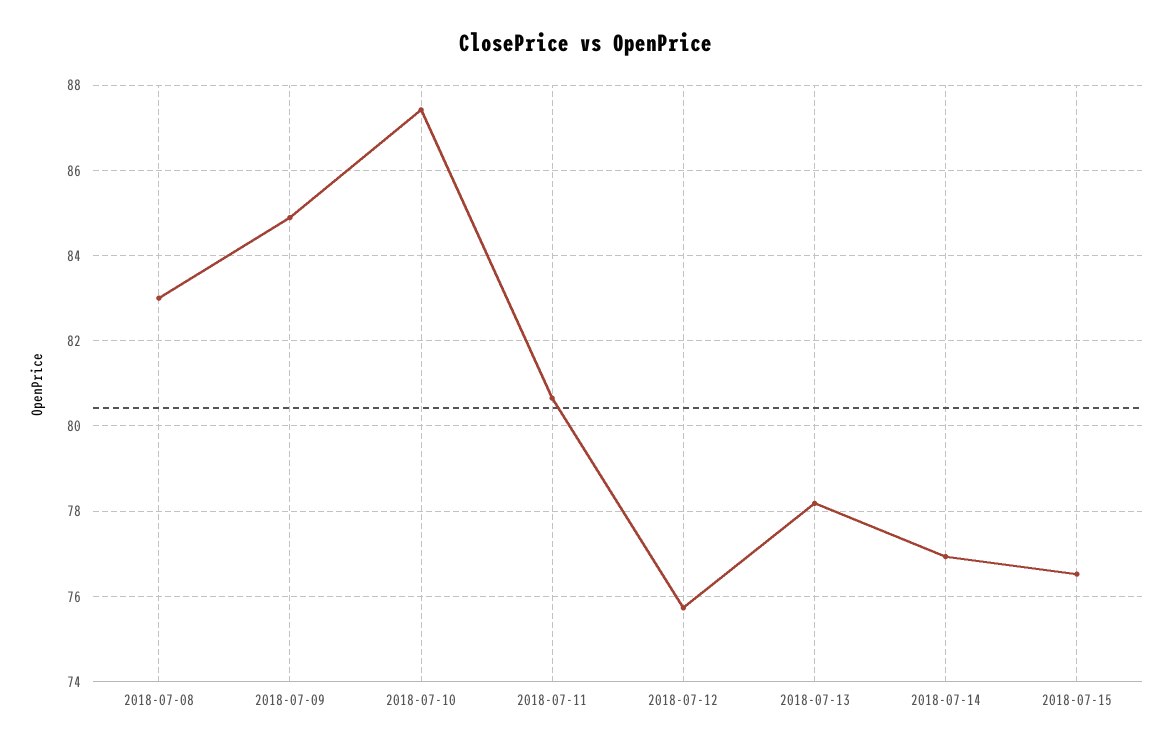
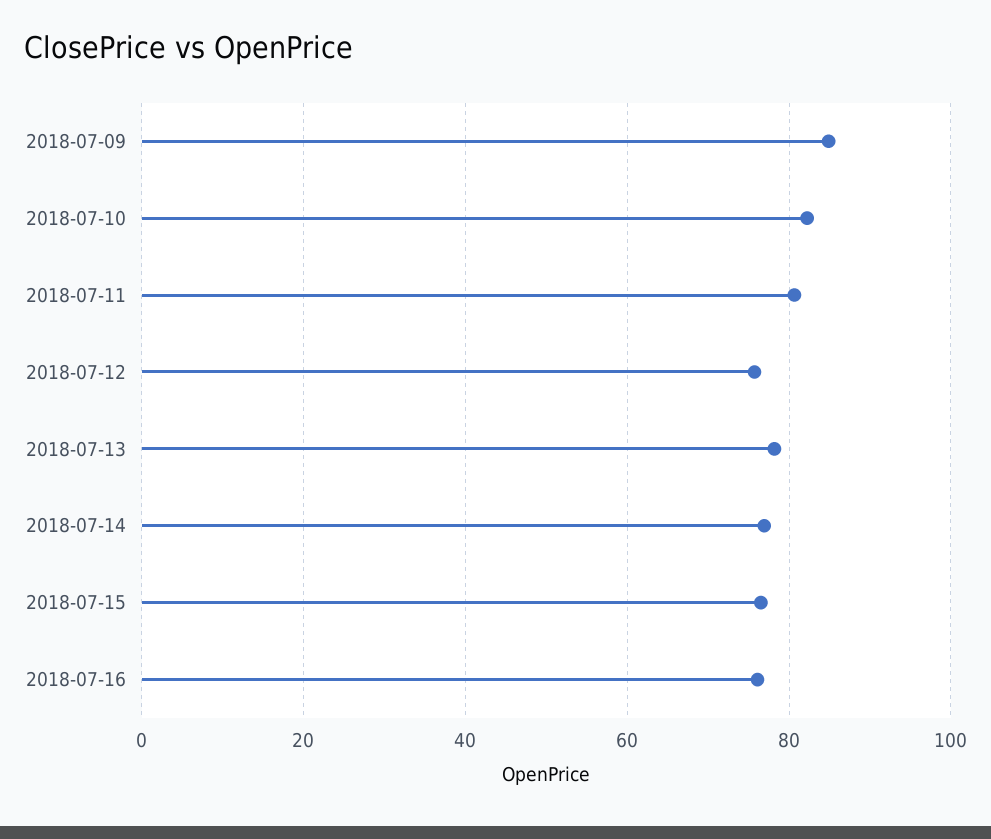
2018-07-08: 83 -> none
2018-07-10: 87.4 -> 82
2018-07-16: none -> 76

